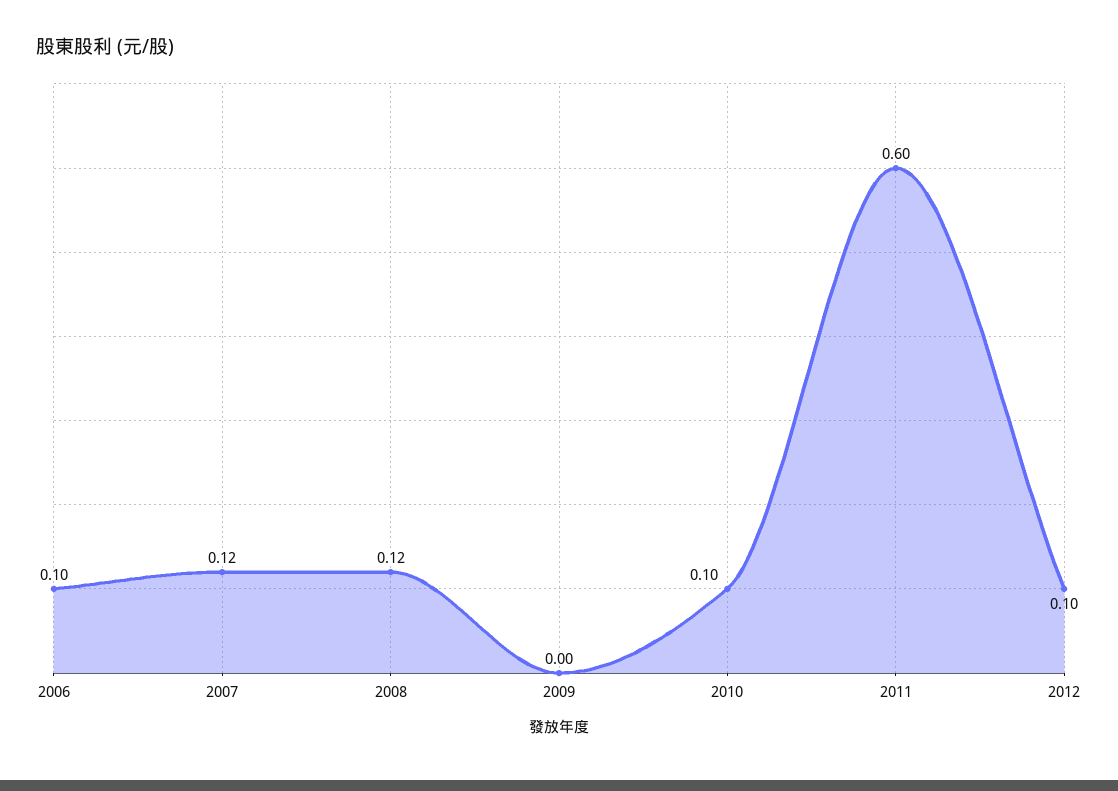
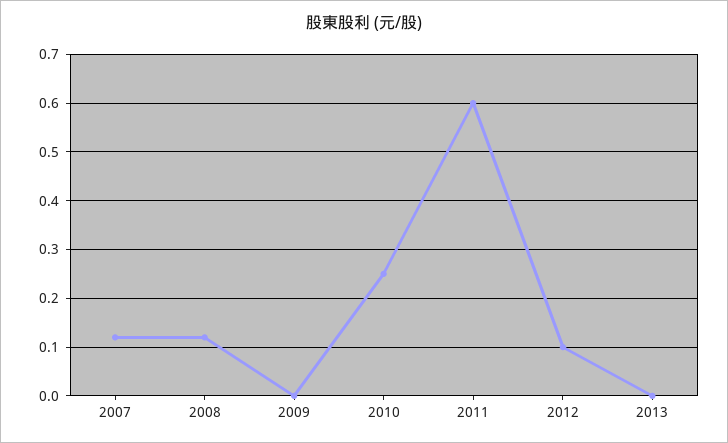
2006: 0.1 -> none
2010: 0.1 -> 0.25
2013: none -> 0

